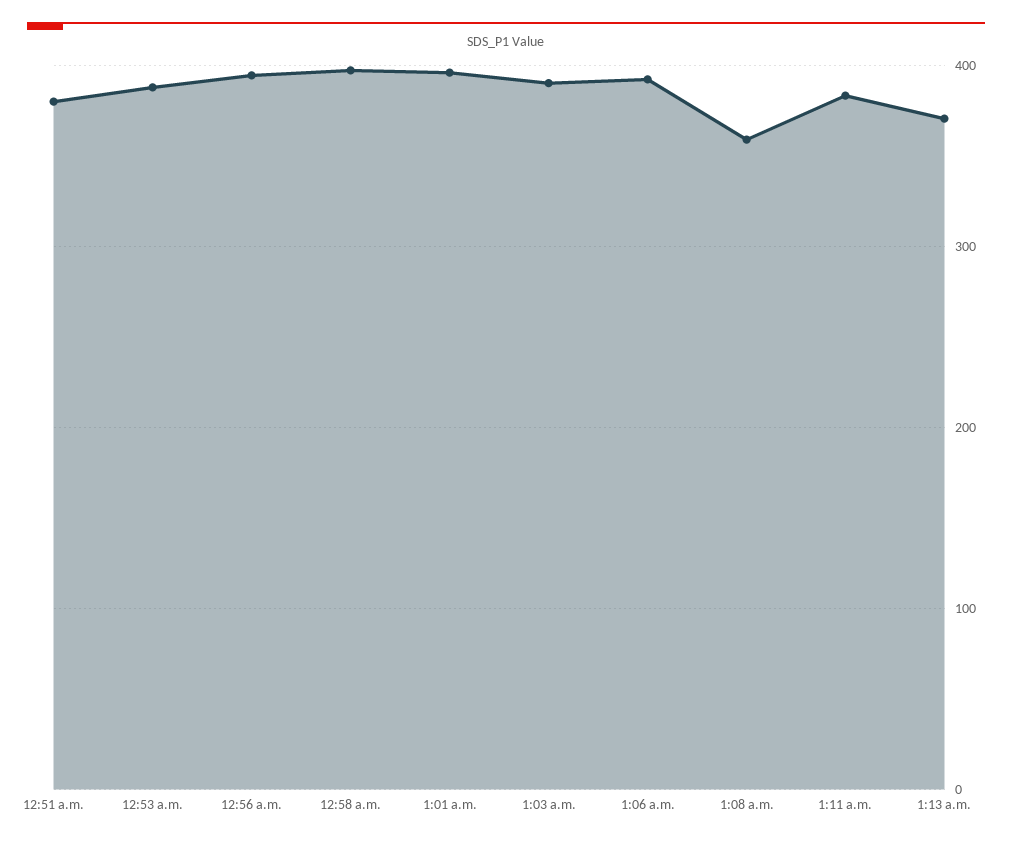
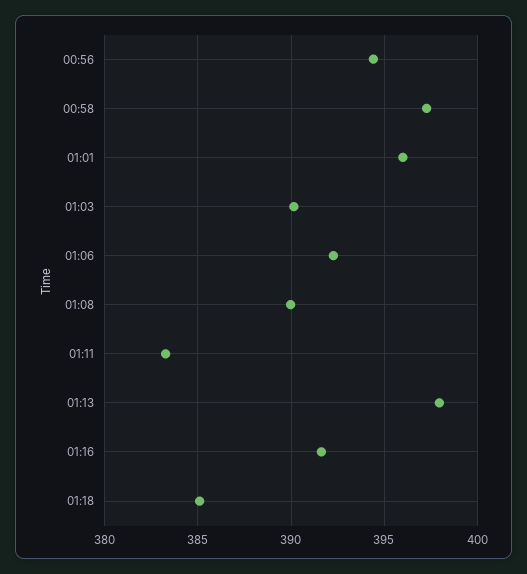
12:51 a.m.: 380 -> none
12:53 a.m.: 390 -> none
1:08 a.m.: 360 -> 390
1:13 a.m.: 370 -> 398
01:16: none -> 391.5
01:18: none -> 385

